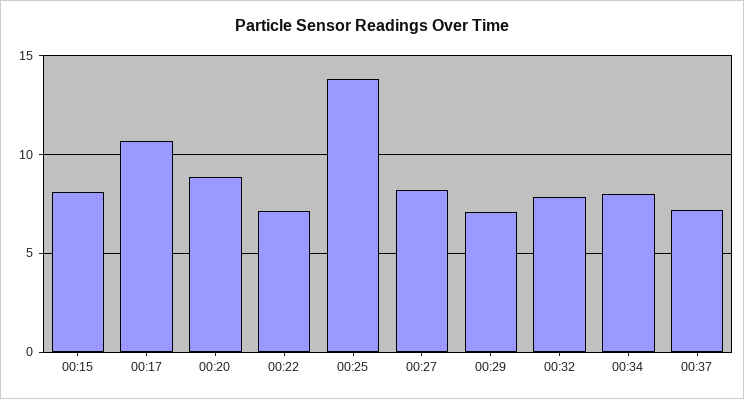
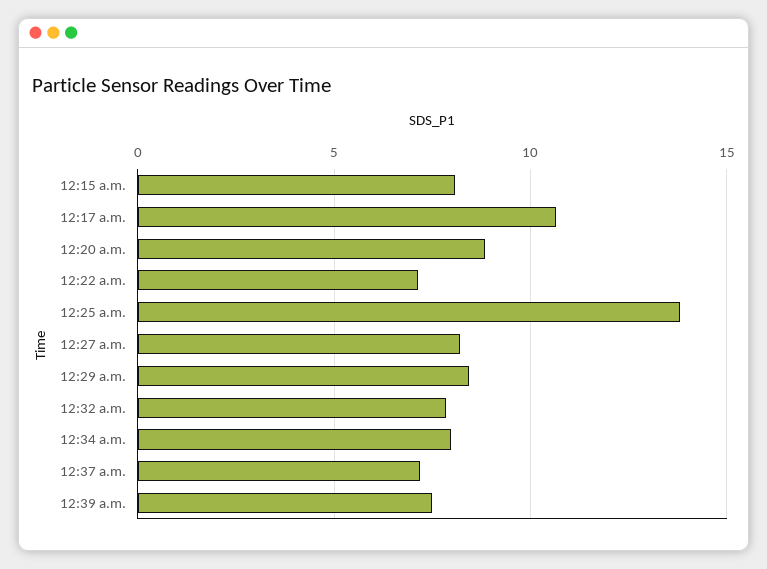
00:29: 7 -> 8.5
12:39 a.m.: none -> 7.5

